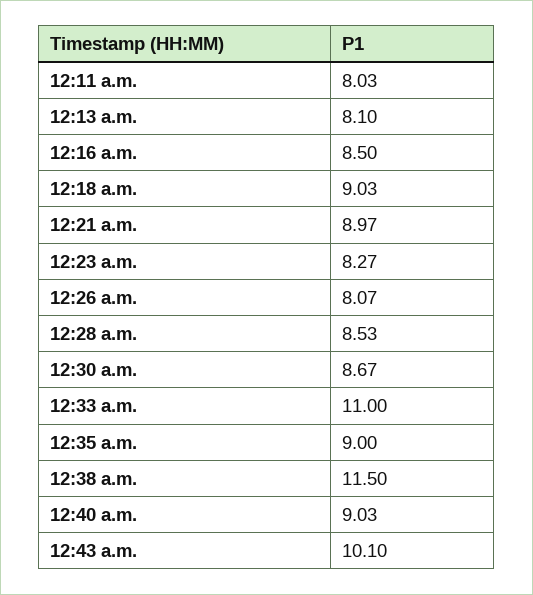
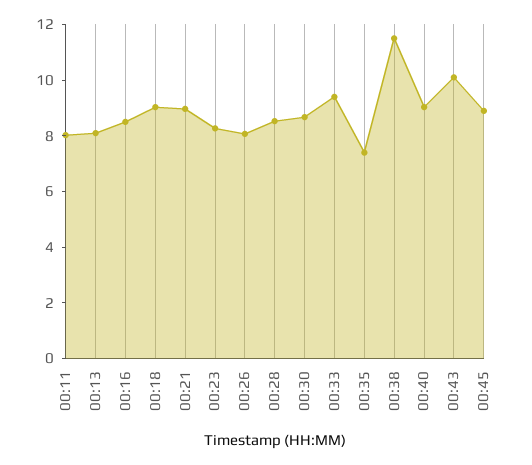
12:33 a.m.: 11 -> 9.5
12:35 a.m.: 9 -> 7.5
00:45: none -> 9

